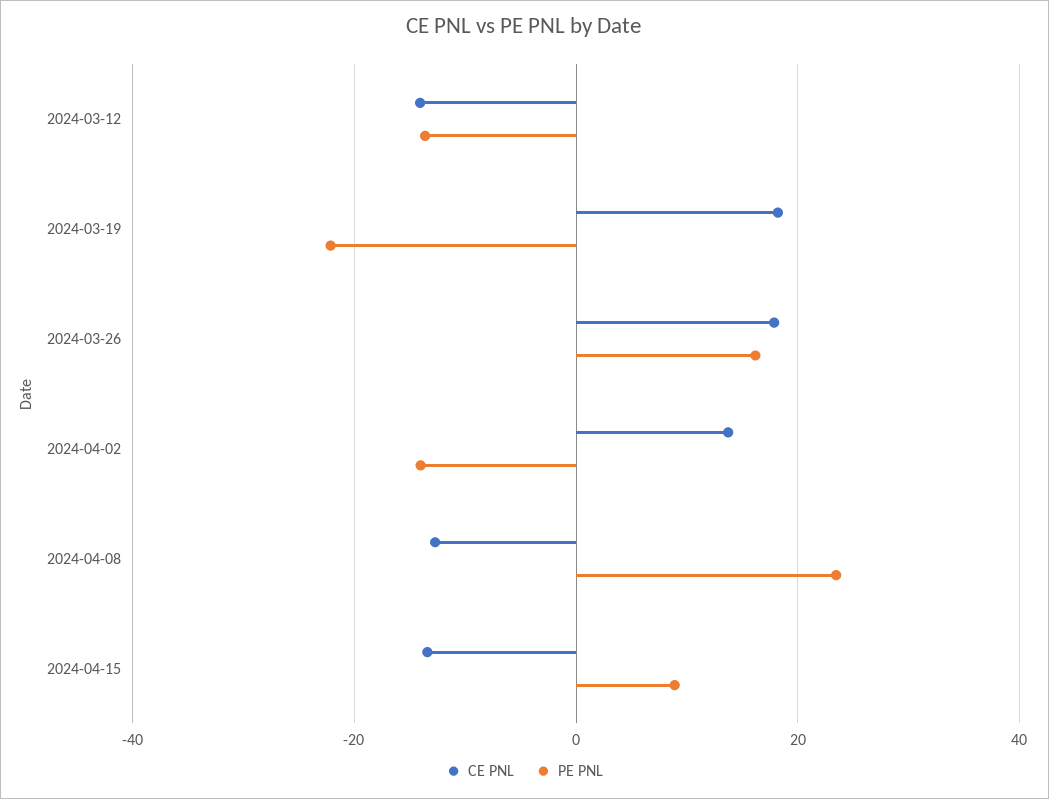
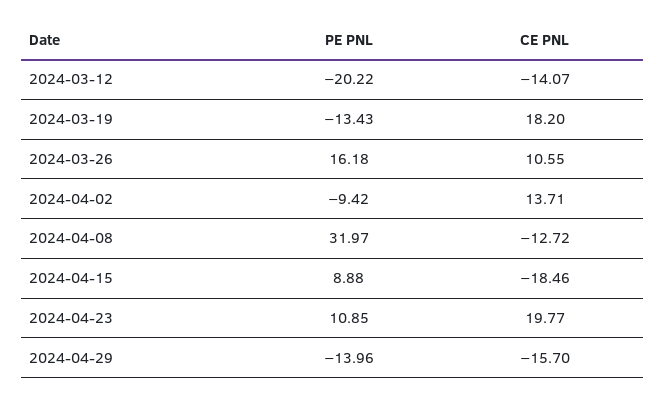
PE PNL, 2024-03-12: -14 -> -20.22
PE PNL, 2024-03-19: -22 -> -13.43
CE PNL, 2024-03-26: 18 -> 10.55
PE PNL, 2024-04-02: -14 -> -9.42
PE PNL, 2024-04-08: 24 -> 31.97
CE PNL, 2024-04-15: -14 -> -18.46
PE PNL, 2024-04-23: none -> 10.85
CE PNL, 2024-04-23: none -> 19.77
PE PNL, 2024-04-29: none -> -13.96
CE PNL, 2024-04-29: none -> -15.7

